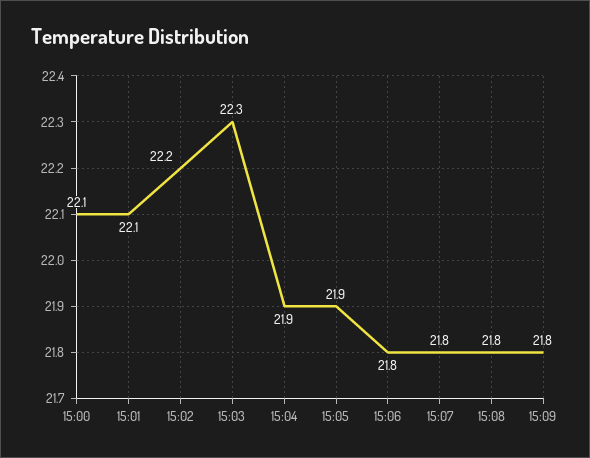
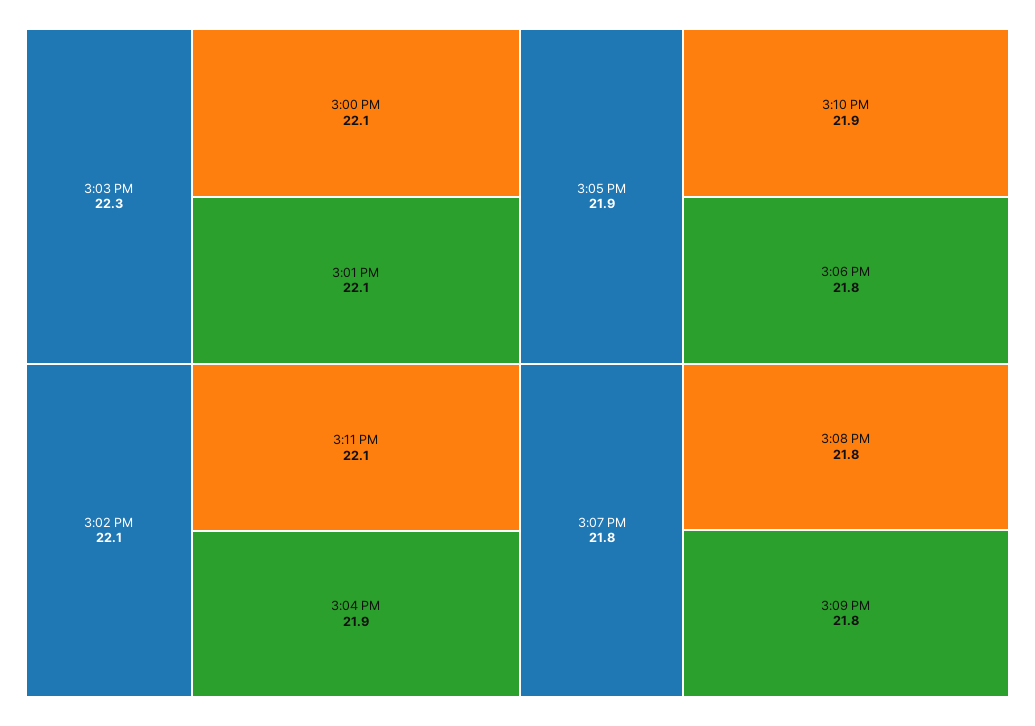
15:02: 22.2 -> 22.1
3:11 PM: none -> 22.1
3:10 PM: none -> 21.9

